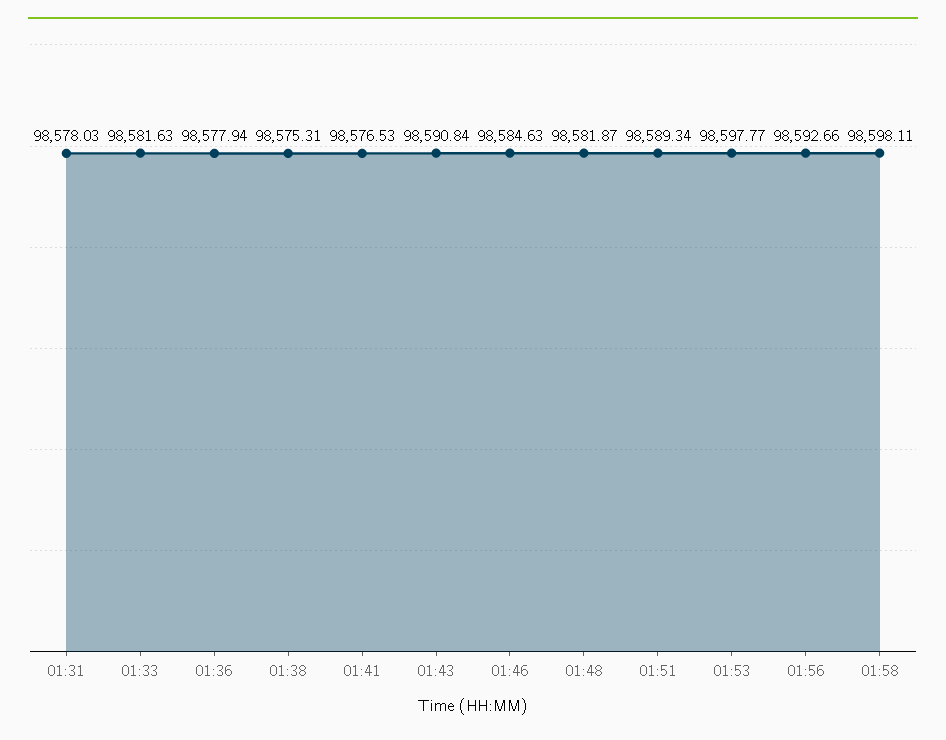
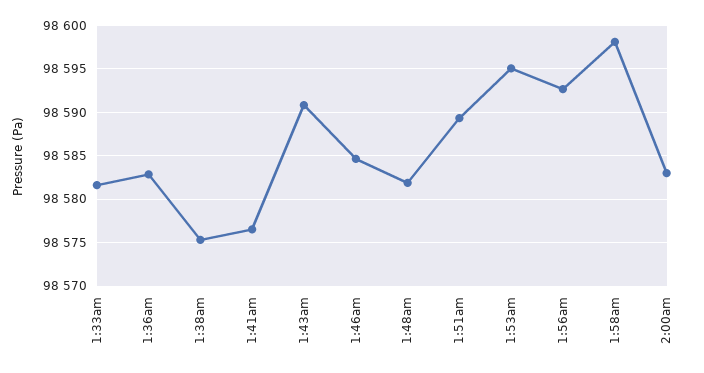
01:31: 98578.03 -> none
01:36: 98577.94 -> 98583
01:53: 98597.77 -> 98595
2:00am: none -> 98583

